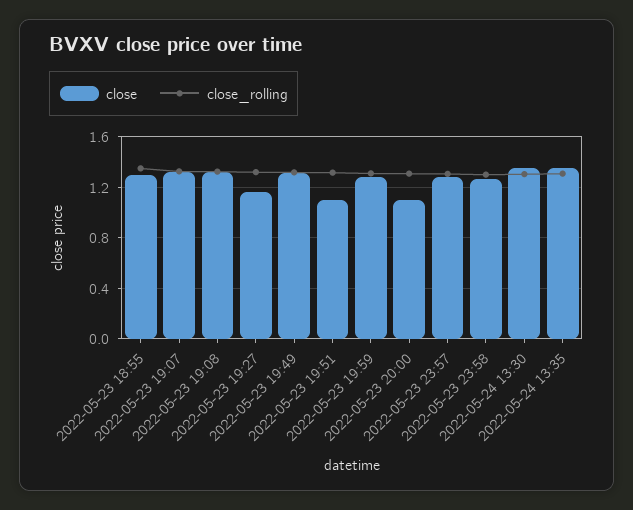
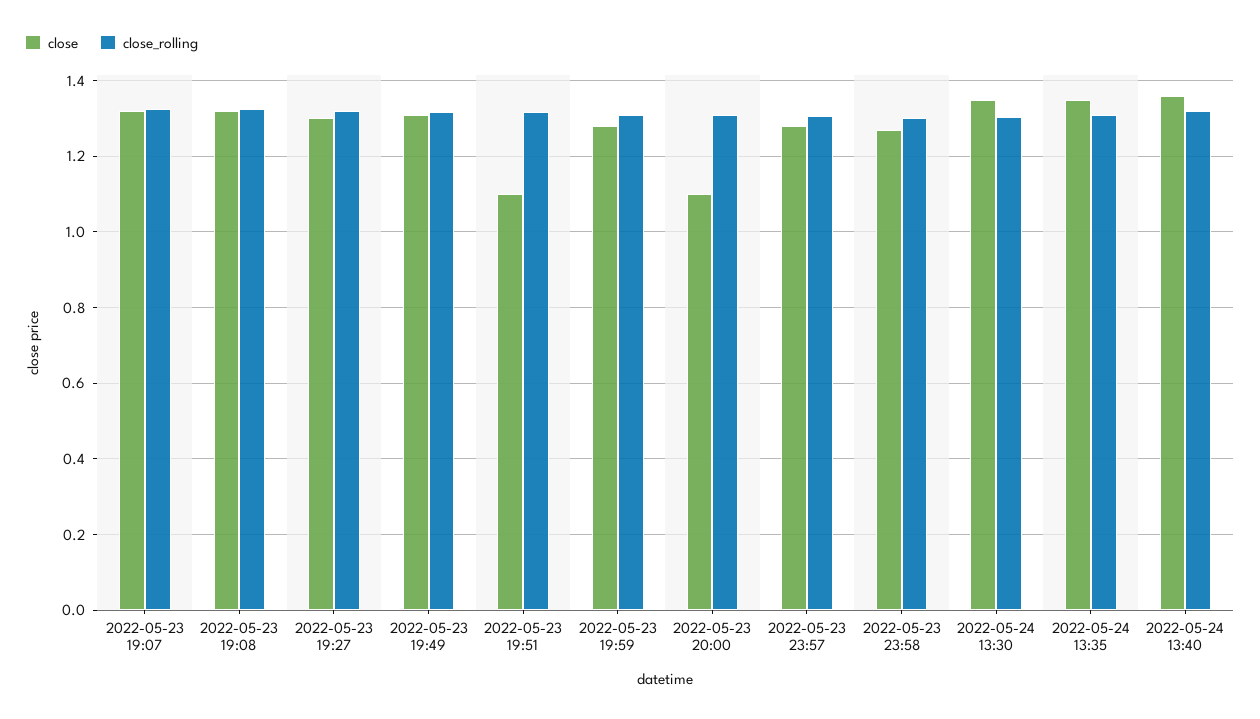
close, 2022-05-23 18:55: 1.3 -> none
close_rolling, 2022-05-23 18:55: 1.35 -> none
close, 2022-05-23 19:27: 1.15 -> 1.3
close, 2022-05-24 13:40: none -> 1.36
close_rolling, 2022-05-24 13:40: none -> 1.32

